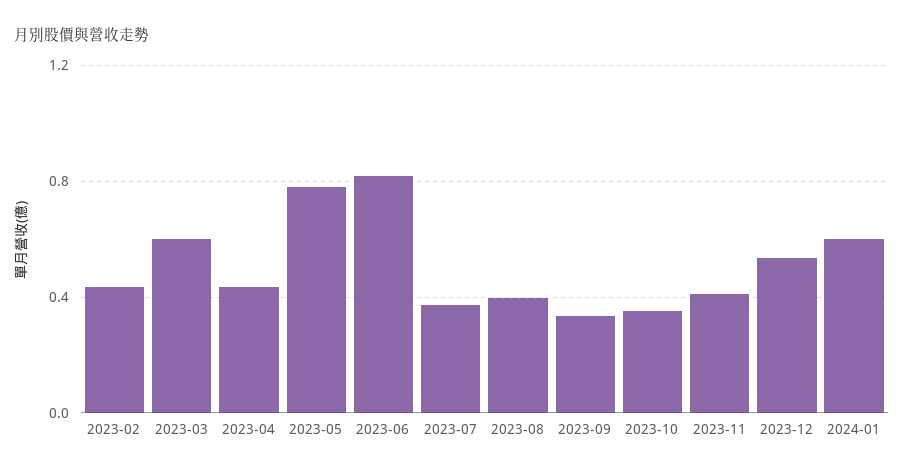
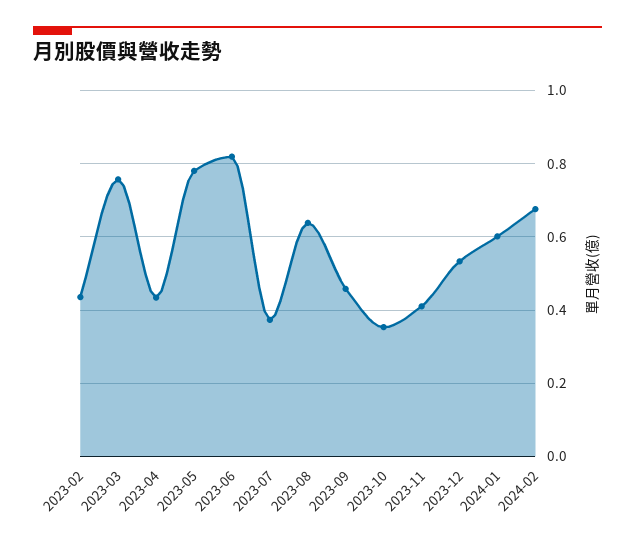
2023-03: 0.6 -> 0.76
2023-08: 0.4 -> 0.64
2023-09: 0.35 -> 0.46
2024-02: none -> 0.68

